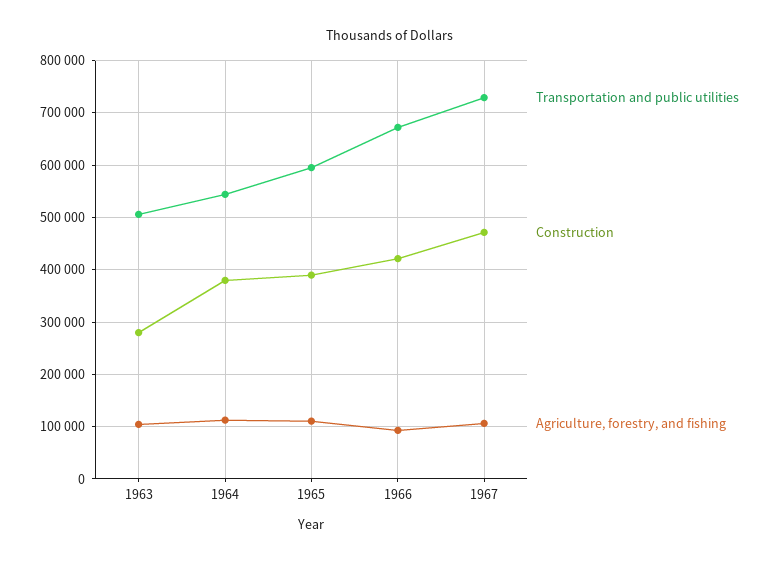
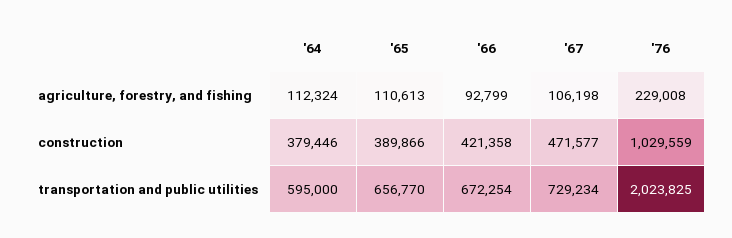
Transportation and public utilities, 1963: 500000 -> none
Construction, 1963: 280000 -> none
Agriculture, forestry, and fishing, 1963: 100000 -> none
Transportation and public utilities, 1964: 540000 -> 595000
Transportation and public utilities, 1965: 600000 -> 656770
Agriculture, forestry, and fishing, '76: none -> 229008
Construction, '76: none -> 1029559
Transportation and public utilities, '76: none -> 2023825

